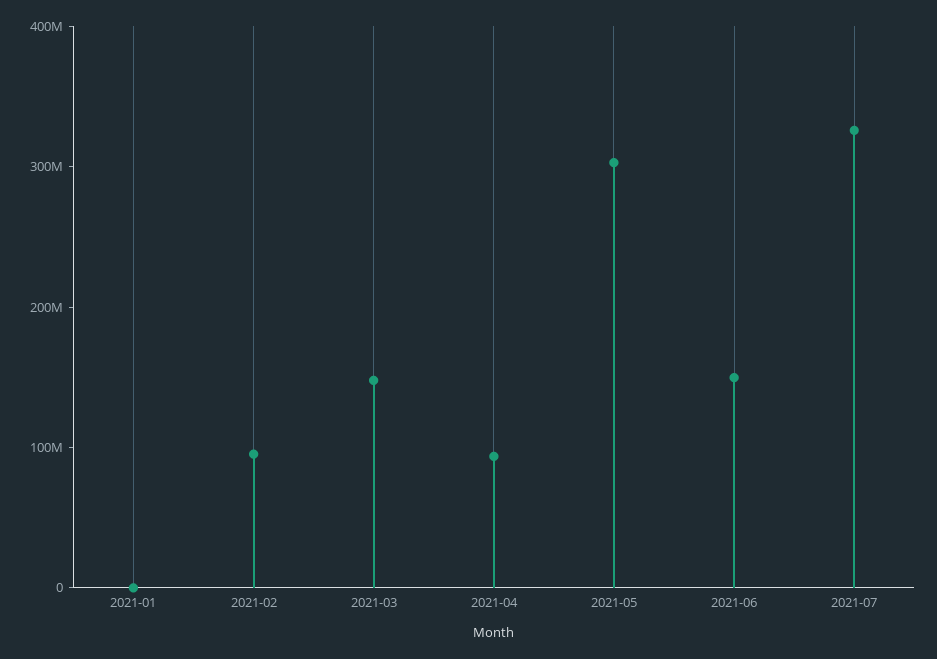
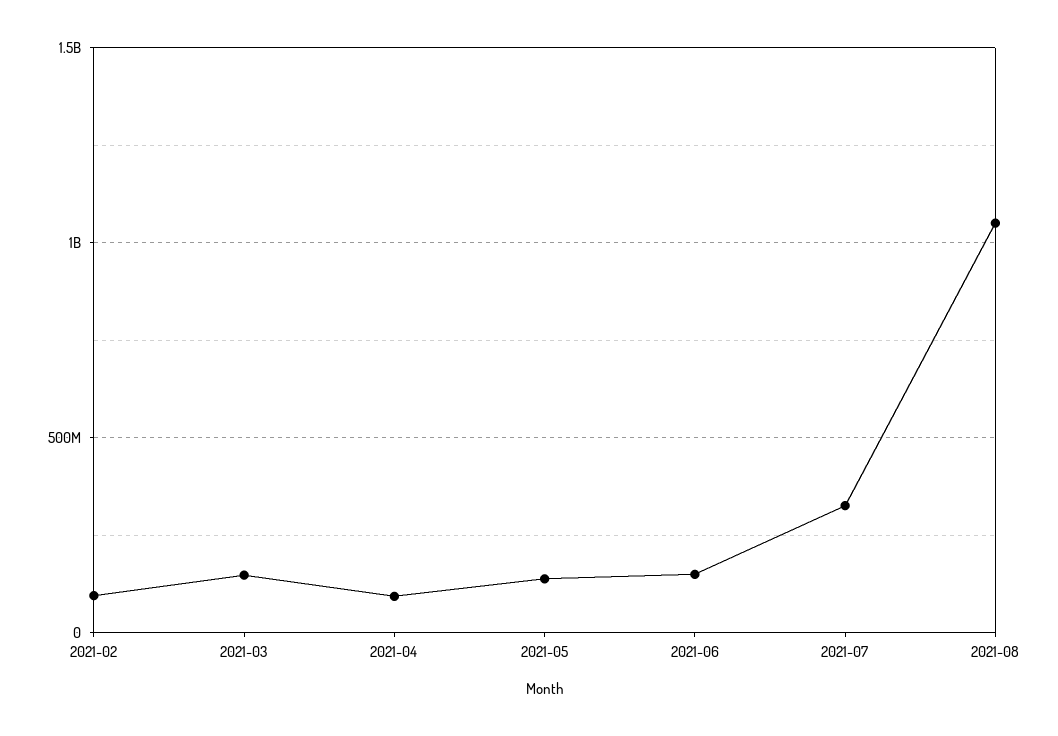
2021-01: 0 -> none
2021-05: 300000000 -> 150000000
2021-08: none -> 1050000000

